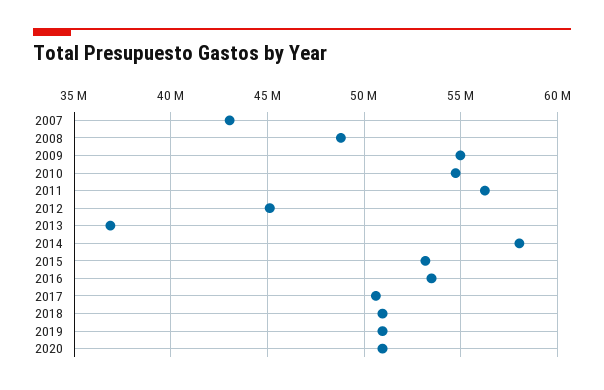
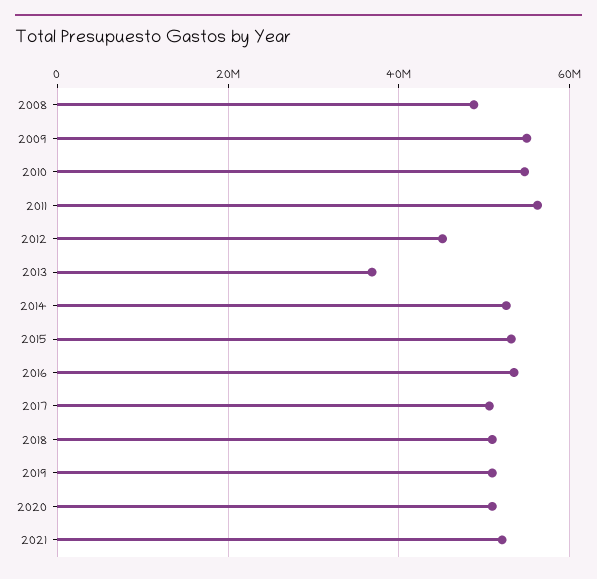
2007: 43000000 -> none
2014: 58000000 -> 52000000
2021: none -> 52000000

